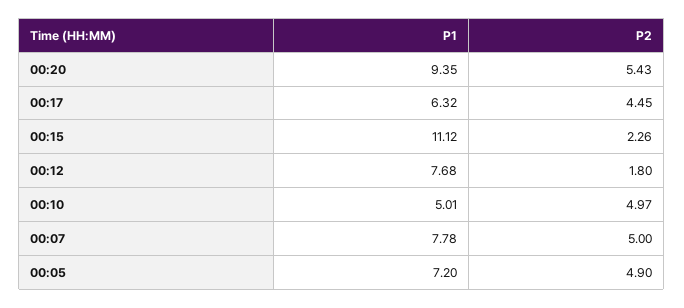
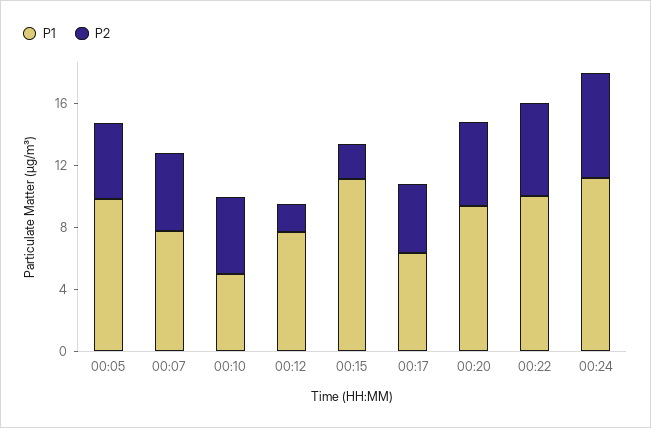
P1, 00:05: 7.2 -> 10
P1, 00:22: none -> 10
P2, 00:22: none -> 6
P1, 00:24: none -> 11
P2, 00:24: none -> 7

